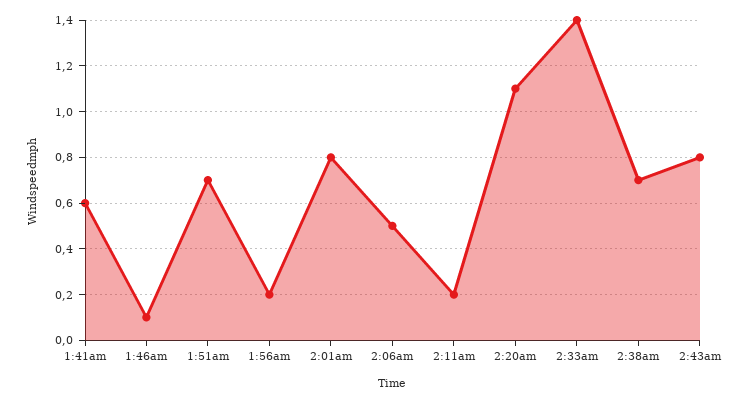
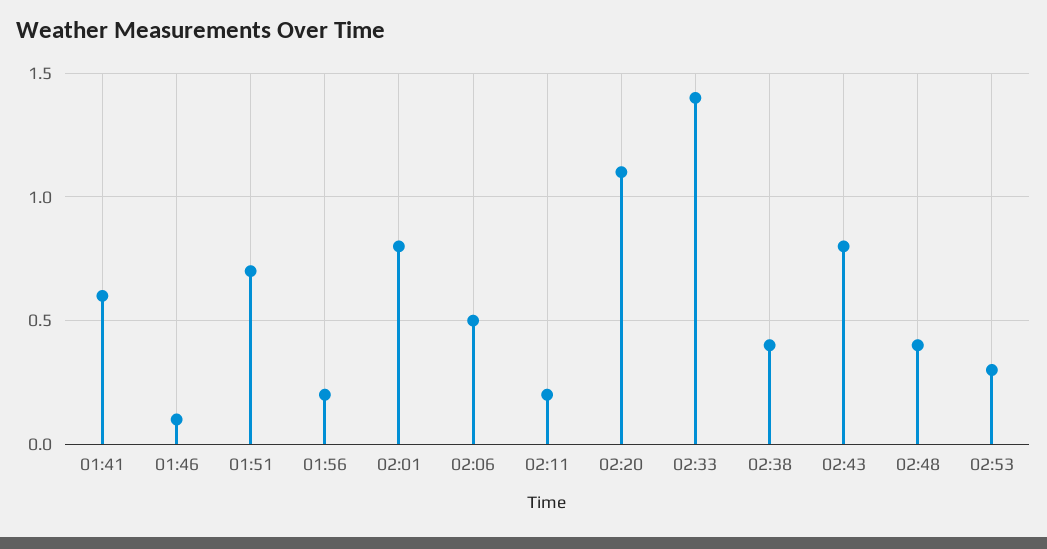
2:38am: 0.7 -> 0.4
02:48: none -> 0.4
02:53: none -> 0.3

